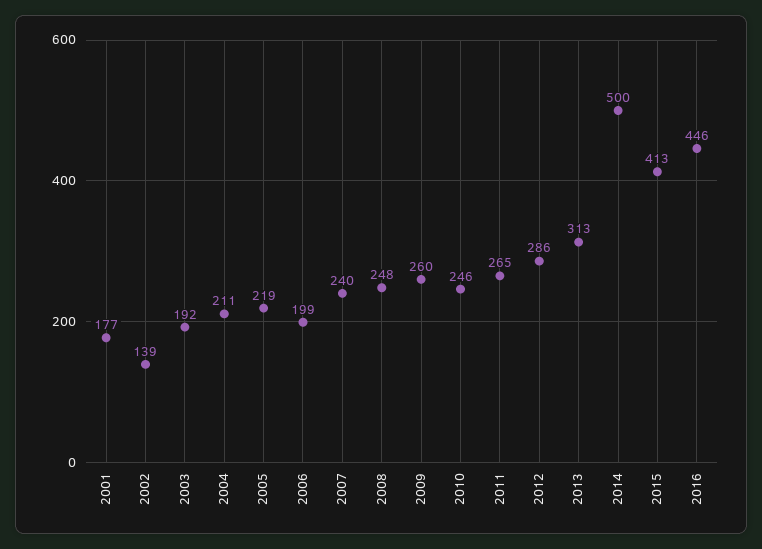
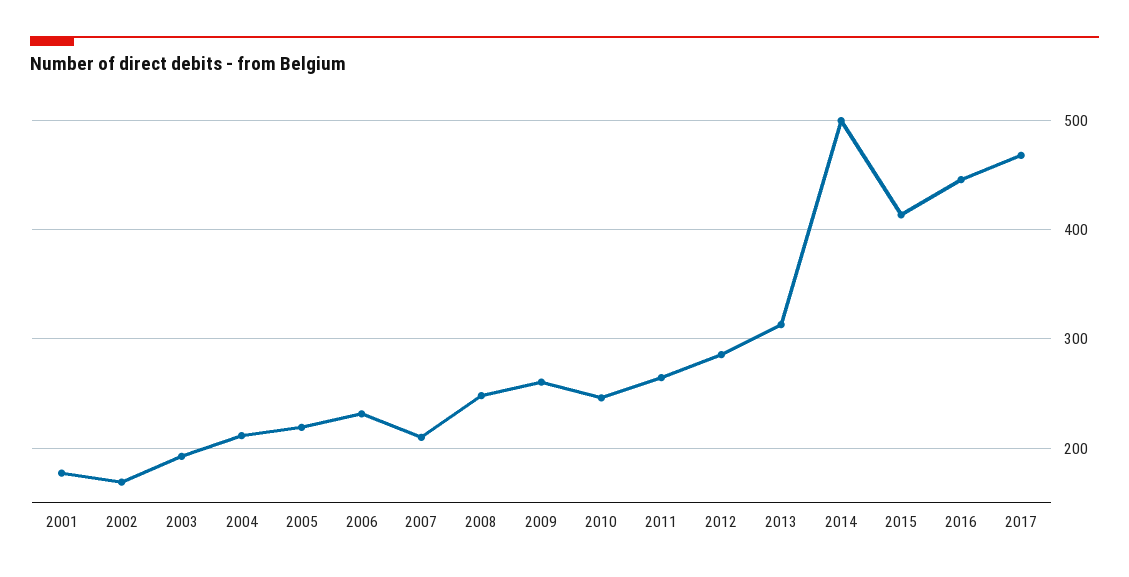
2002: 139 -> 170
2006: 199 -> 230
2007: 240 -> 210
2017: none -> 470

